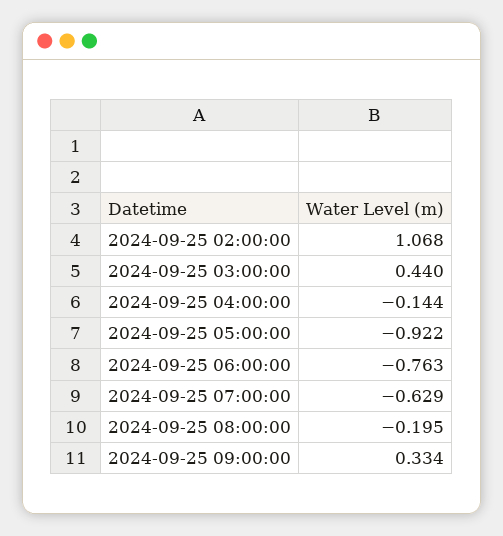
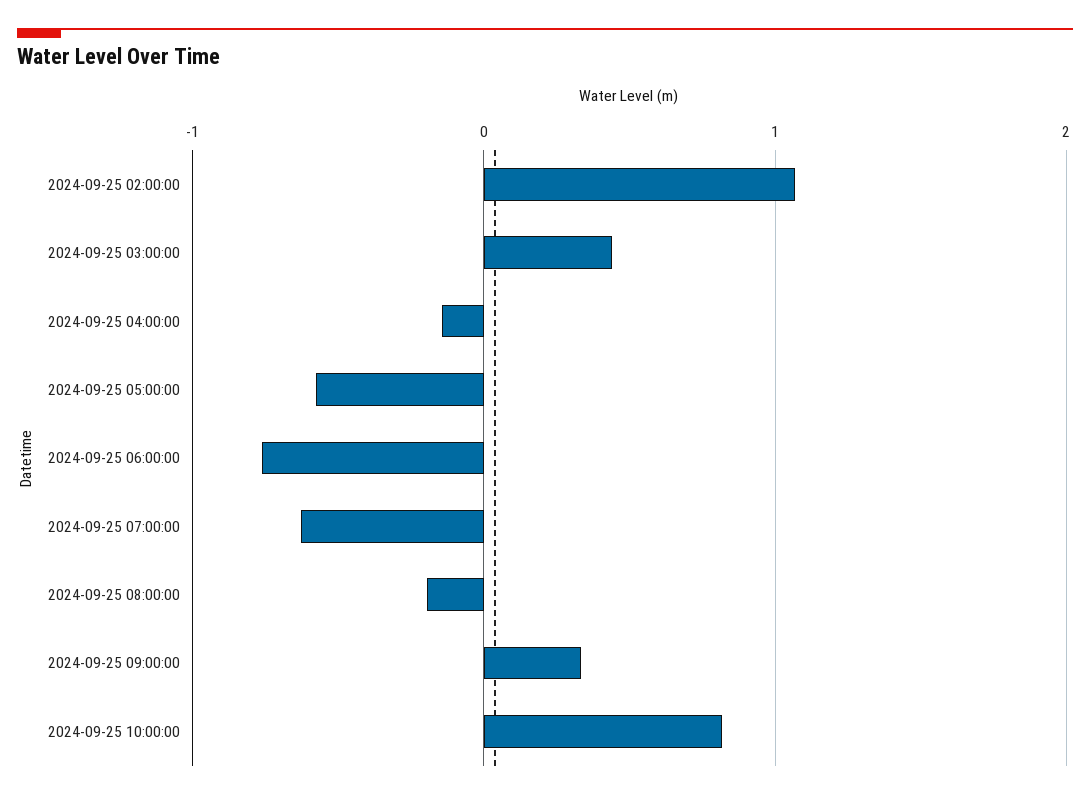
2024-09-25 05:00:00: -0.922 -> -0.6
2024-09-25 10:00:00: none -> 0.8

